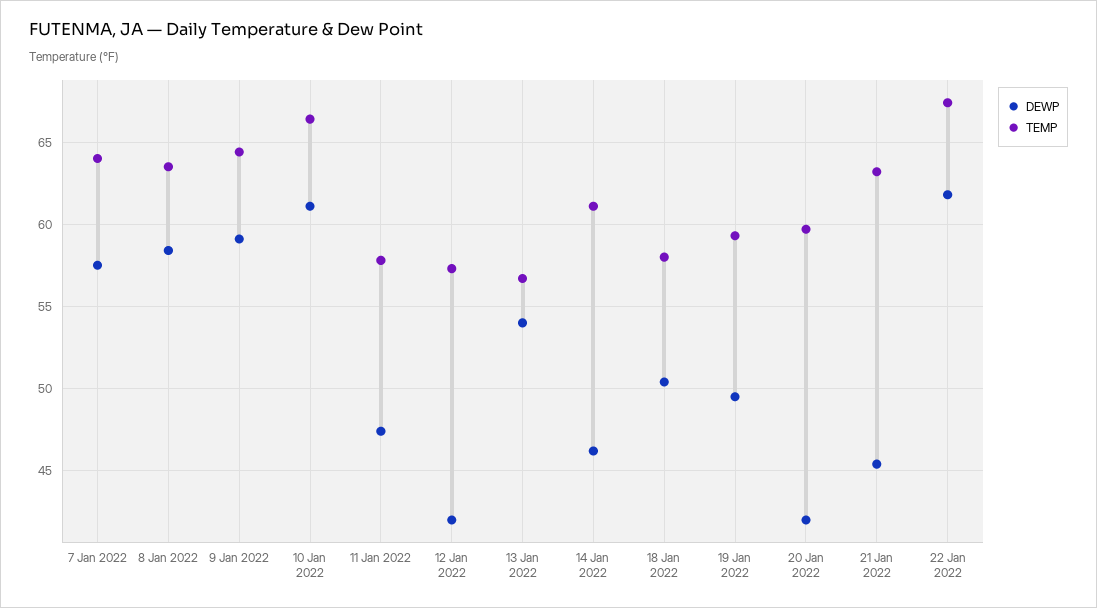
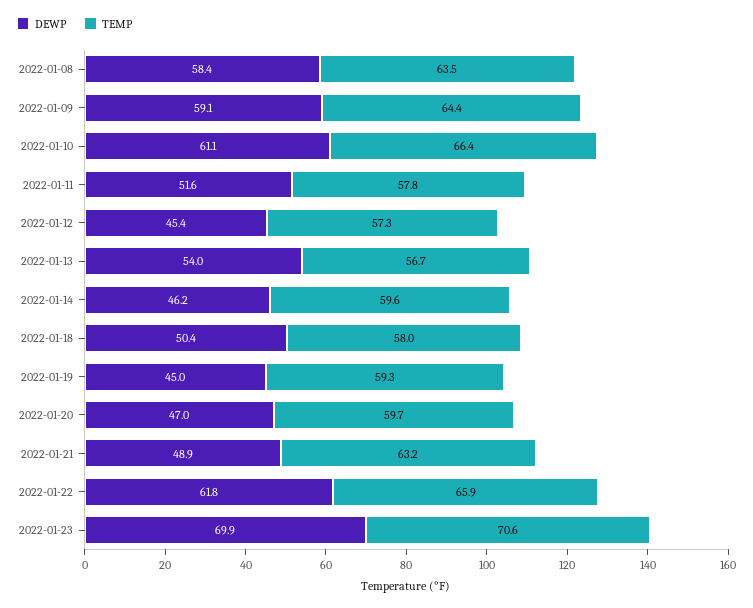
DEWP, 7 Jan 2022: 57.5 -> none
TEMP, 7 Jan 2022: 64 -> none
DEWP, 11 Jan 2022: 47.5 -> 51.6
DEWP, 12 Jan 2022: 42 -> 45.4
TEMP, 14 Jan 2022: 61 -> 59.6
DEWP, 19 Jan 2022: 49.5 -> 45
DEWP, 20 Jan 2022: 42 -> 47
DEWP, 21 Jan 2022: 45.5 -> 48.9
TEMP, 22 Jan 2022: 67.5 -> 65.9
DEWP, 2022-01-23: none -> 69.9
TEMP, 2022-01-23: none -> 70.6

